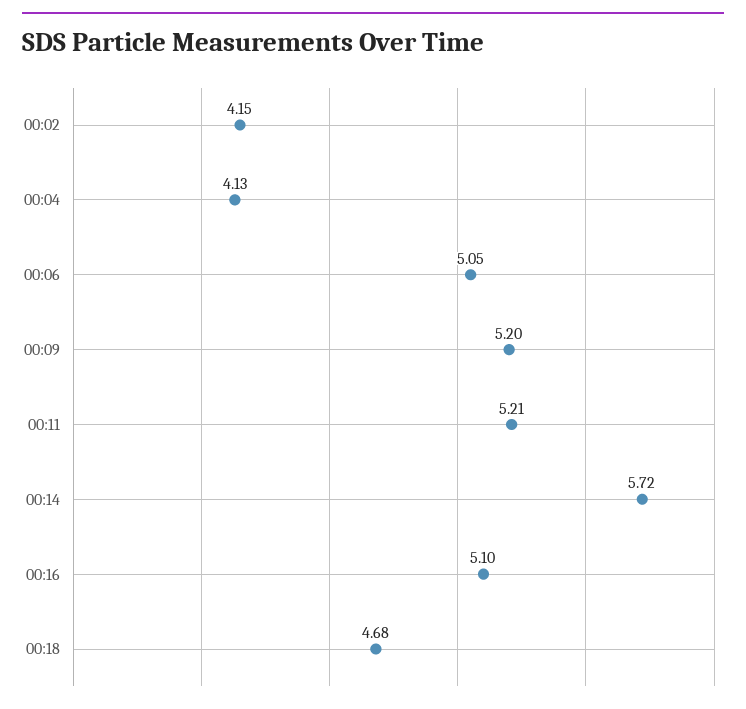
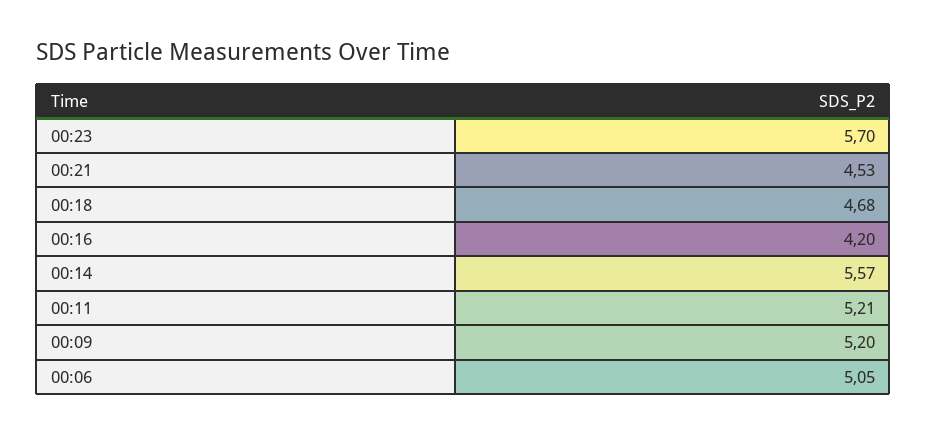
00:02: 4.15 -> none
00:04: 4.13 -> none
00:14: 5.72 -> 5.57
00:16: 5.1 -> 4.2
00:23: none -> 5.7
00:21: none -> 4.53

